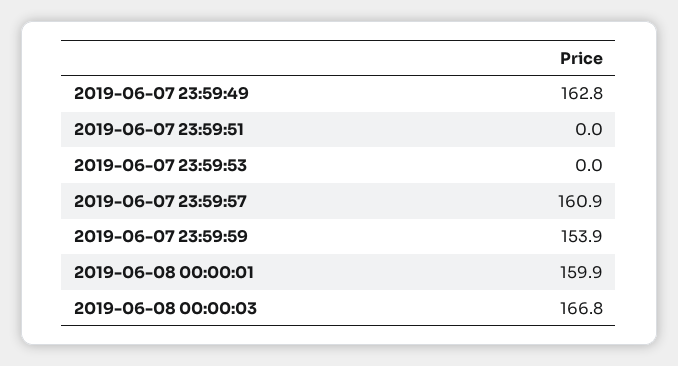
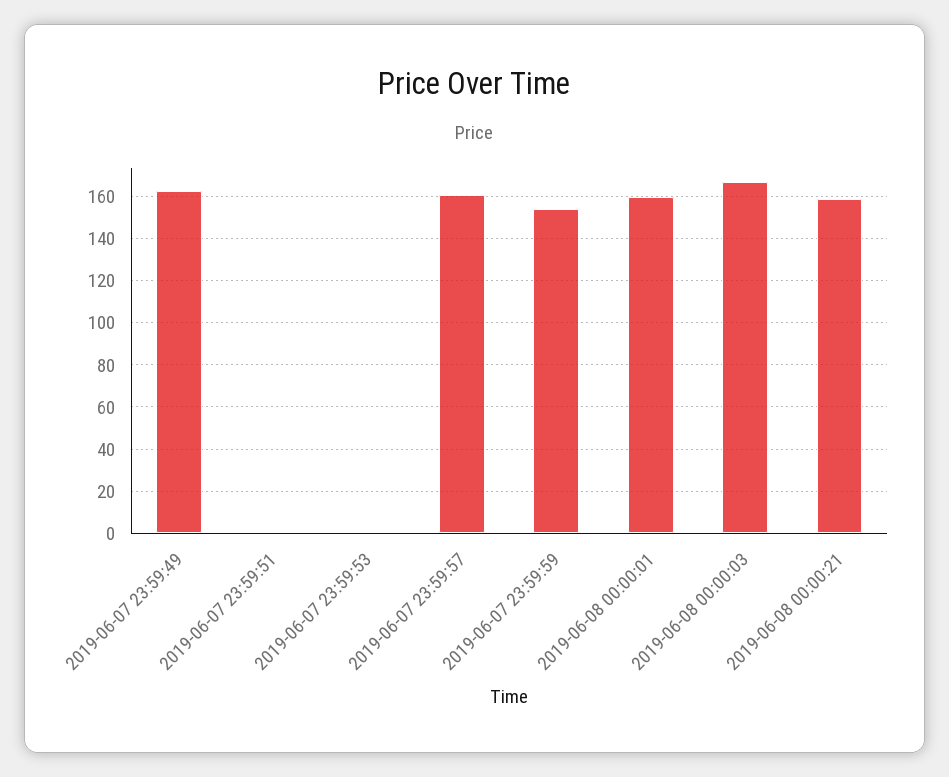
2019-06-08 00:00:21: none -> 160

